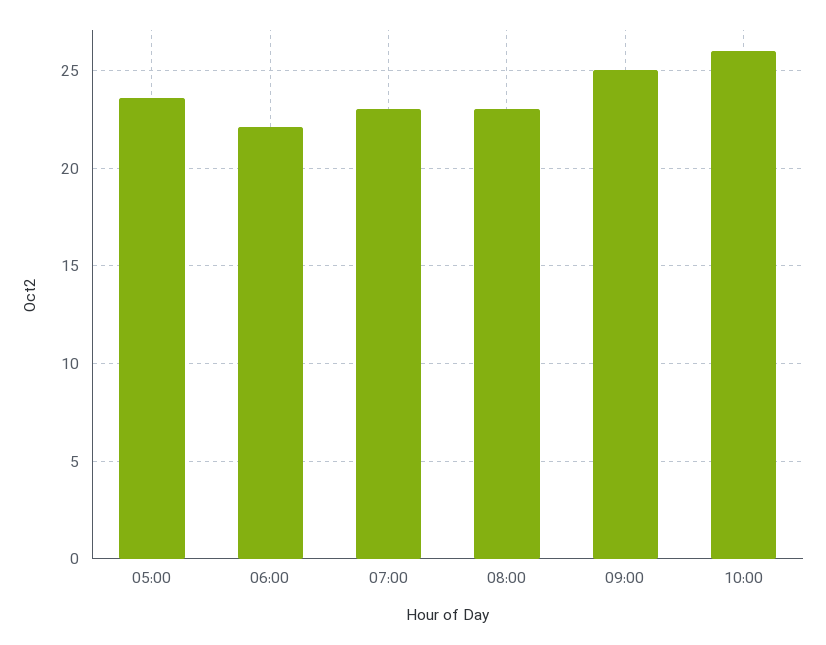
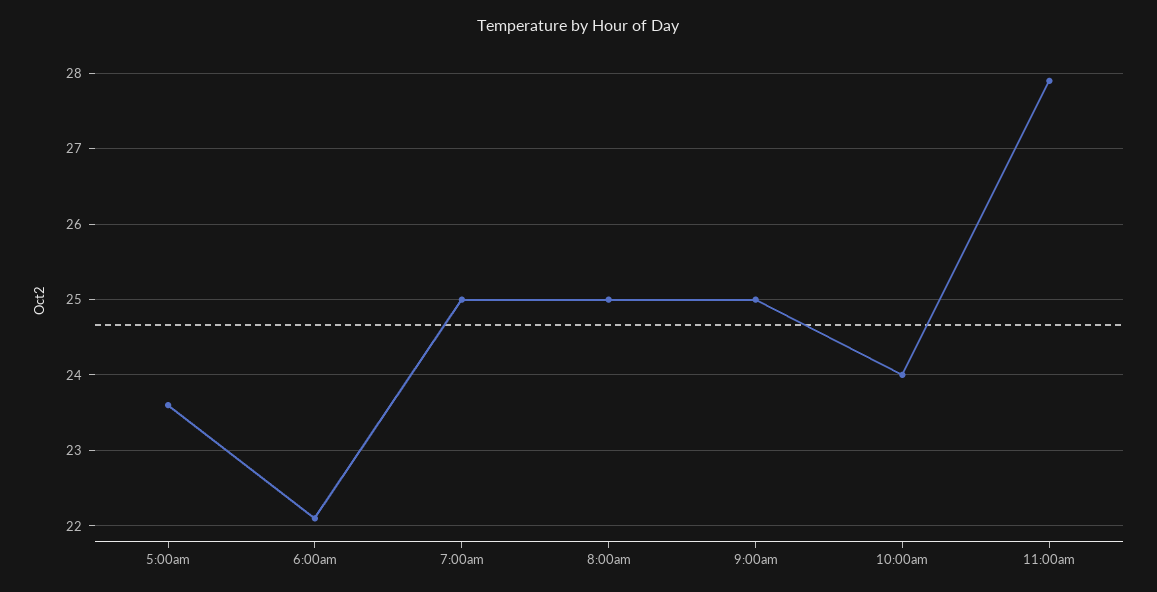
07:00: 23 -> 25
08:00: 23 -> 25
10:00: 26 -> 24
11:00am: none -> 27.9

